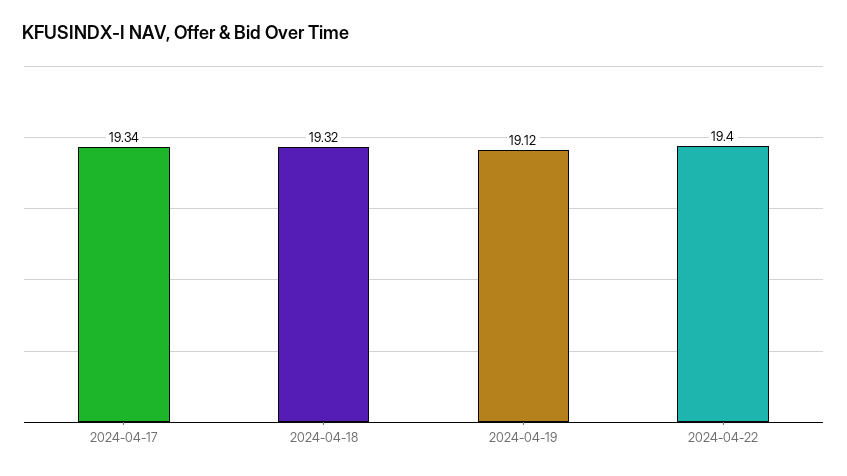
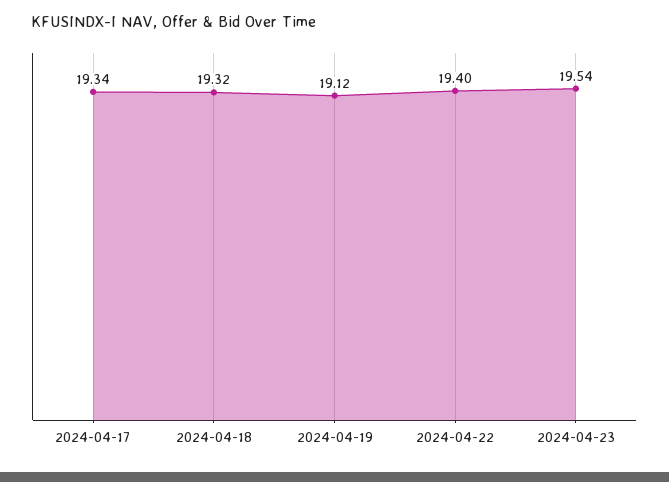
2024-04-23: none -> 19.54

